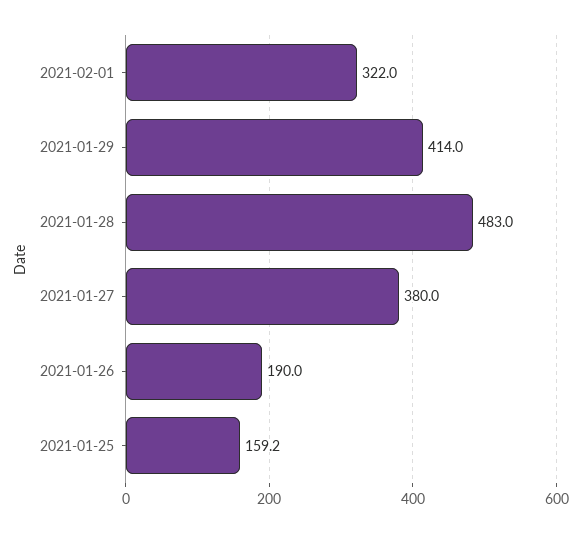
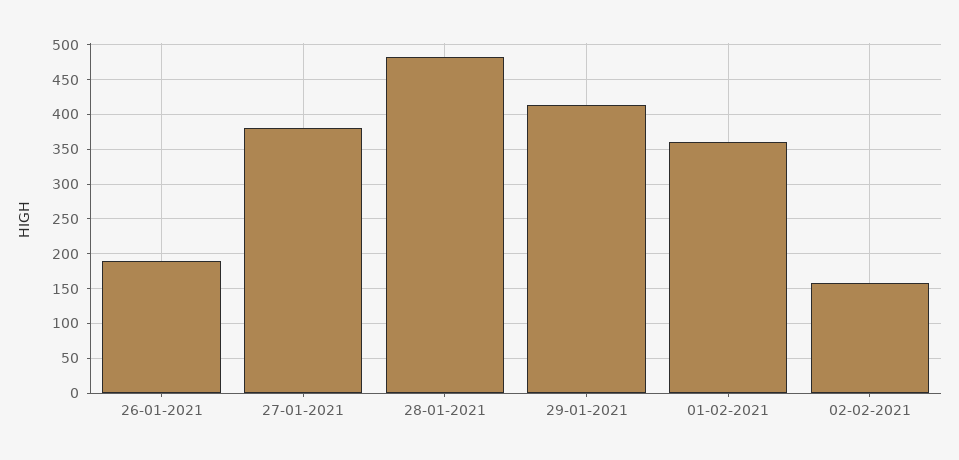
2021-02-01: 322 -> 360
2021-01-25: 159.2 -> none
02-02-2021: none -> 160

